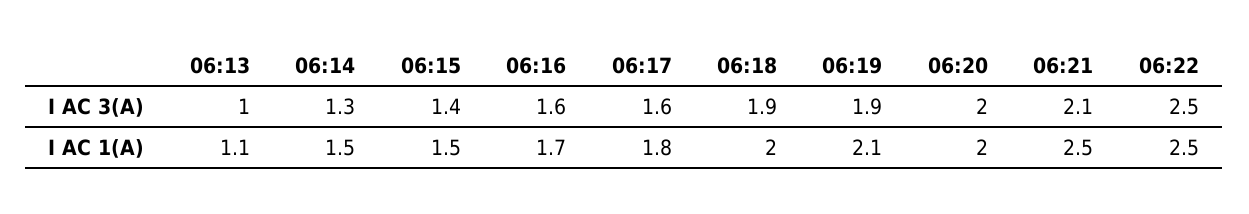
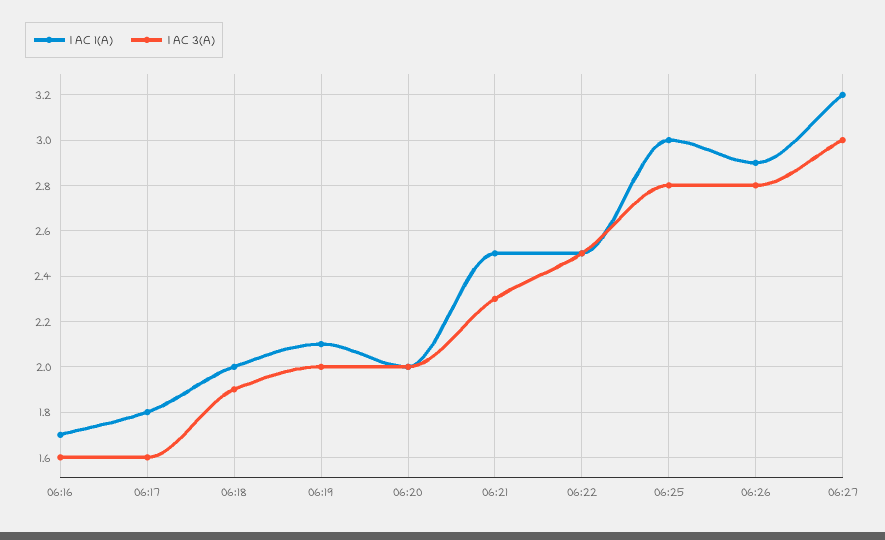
I AC 3(A), 06:13: 1 -> none
I AC 3(A), 06:14: 1.3 -> none
I AC 3(A), 06:15: 1.4 -> none
I AC 3(A), 06:19: 1.9 -> 2
I AC 3(A), 06:21: 2.1 -> 2.3
I AC 1(A), 06:13: 1.1 -> none
I AC 1(A), 06:14: 1.5 -> none
I AC 1(A), 06:15: 1.5 -> none
I AC 1(A), 06:25: none -> 3
I AC 3(A), 06:25: none -> 2.8
I AC 1(A), 06:26: none -> 2.9
I AC 3(A), 06:26: none -> 2.8
I AC 1(A), 06:27: none -> 3.2
I AC 3(A), 06:27: none -> 3

